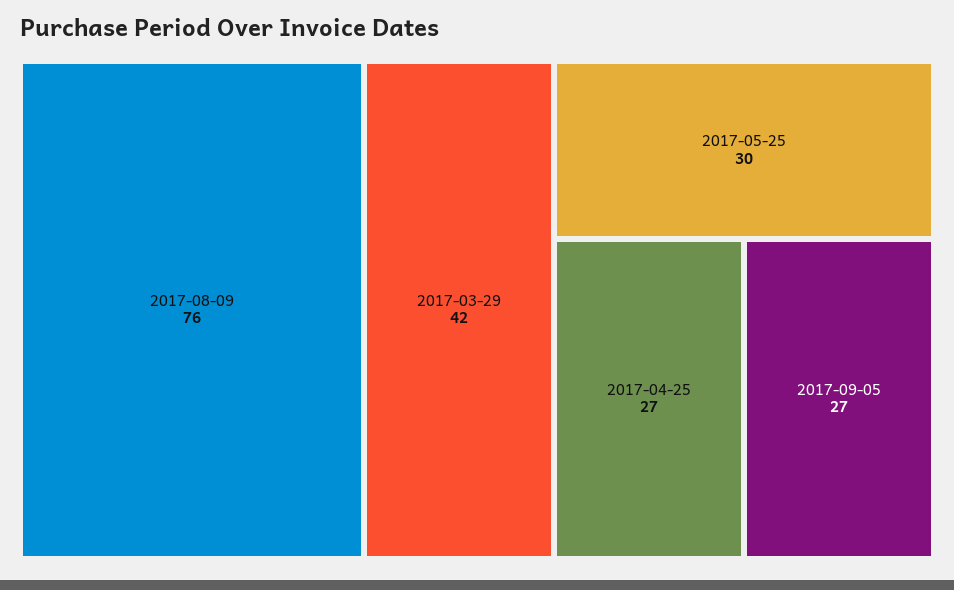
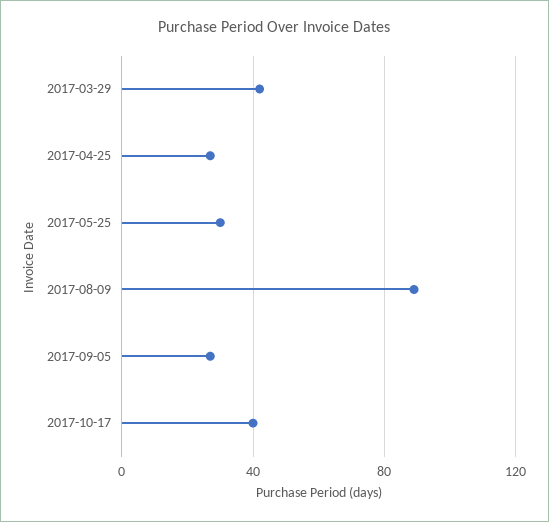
2017-08-09: 76 -> 90
2017-10-17: none -> 40

